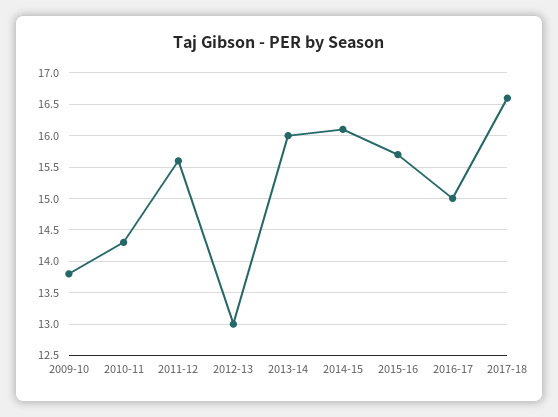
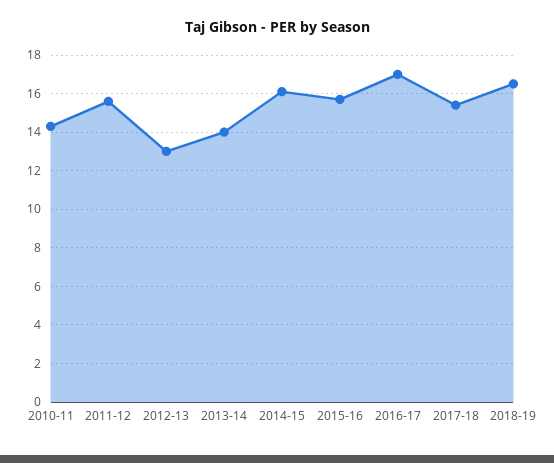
2009-10: 13.8 -> none
2013-14: 16 -> 14
2016-17: 15 -> 17
2017-18: 16.6 -> 15.5
2018-19: none -> 16.5

